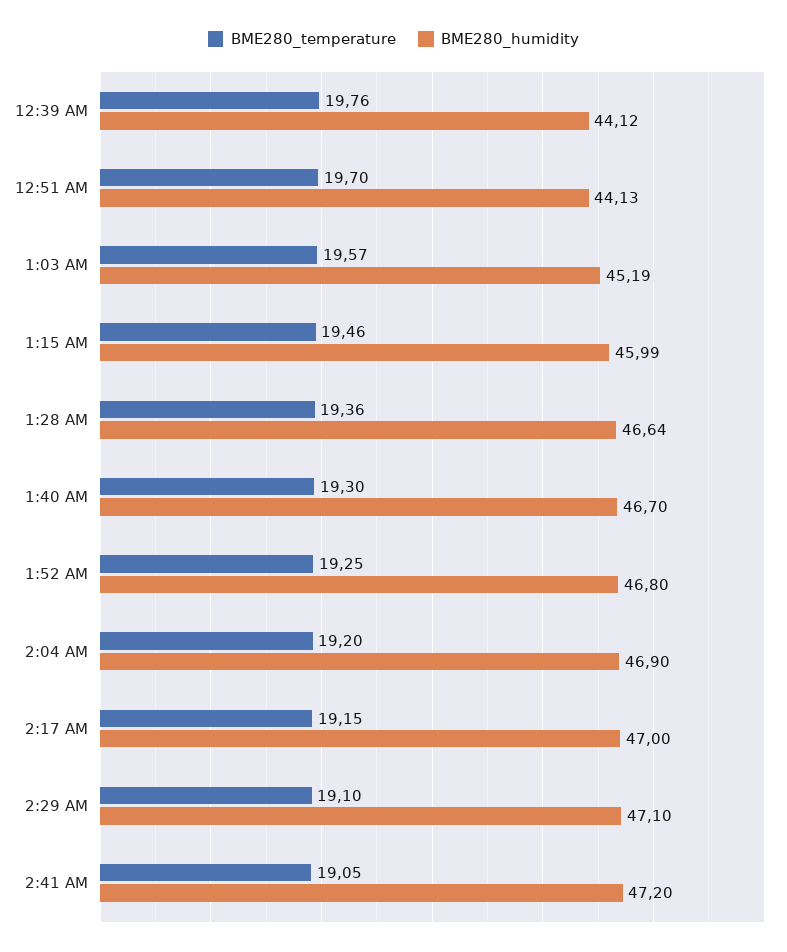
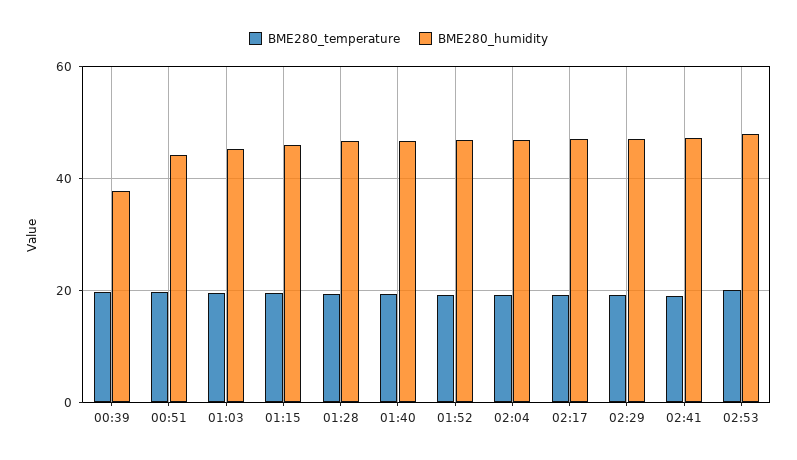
BME280_humidity, 12:39 AM: 44.12 -> 38
BME280_temperature, 02:53: none -> 20
BME280_humidity, 02:53: none -> 48

